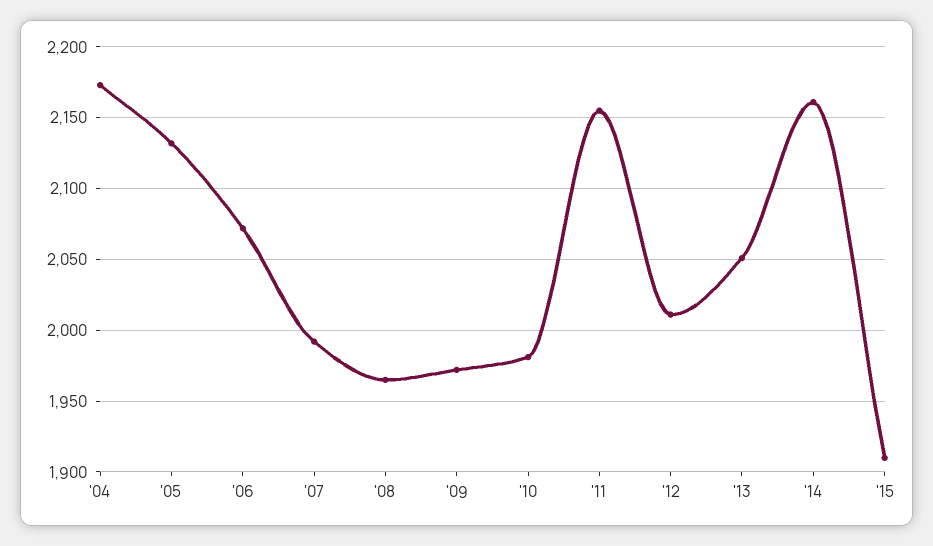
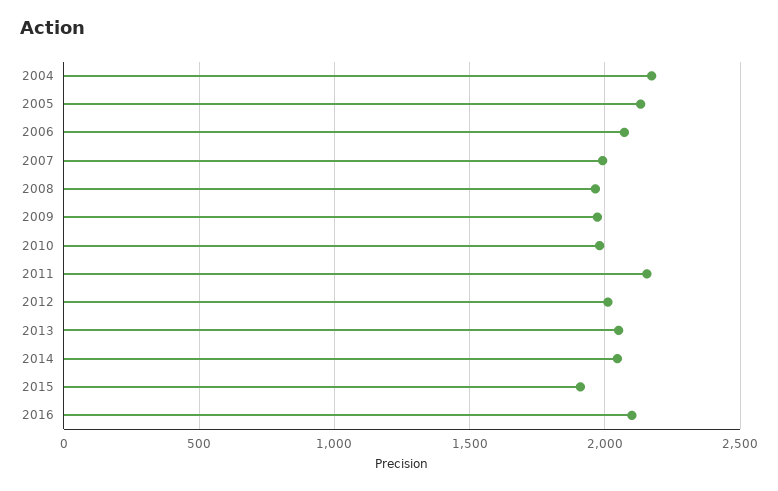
'14: 2160 -> 2050
2016: none -> 2100

